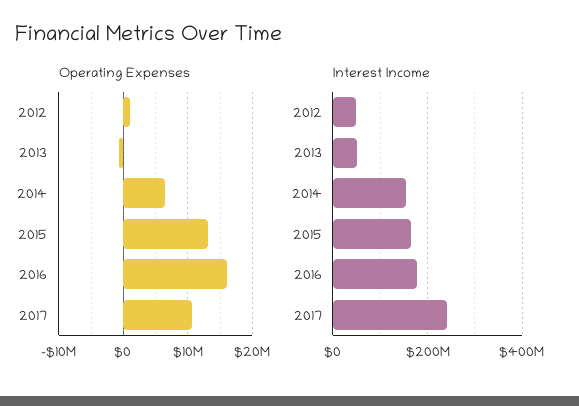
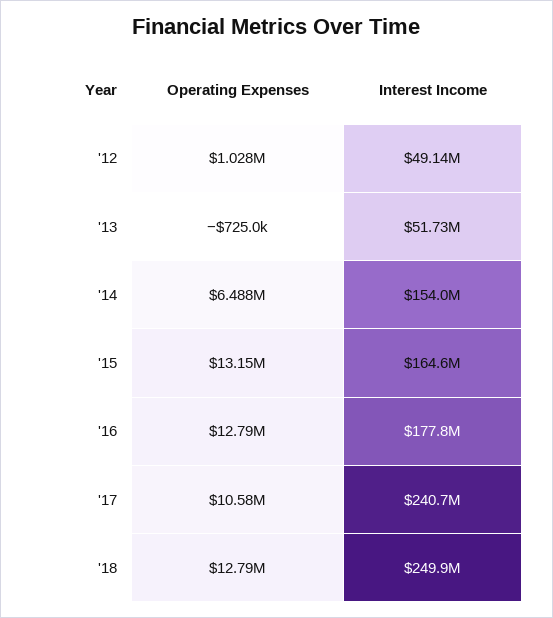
Operating Expenses, 2016: 16000000 -> 12790000
Operating Expenses, '18: none -> 12790000
Interest Income, '18: none -> 249900000

